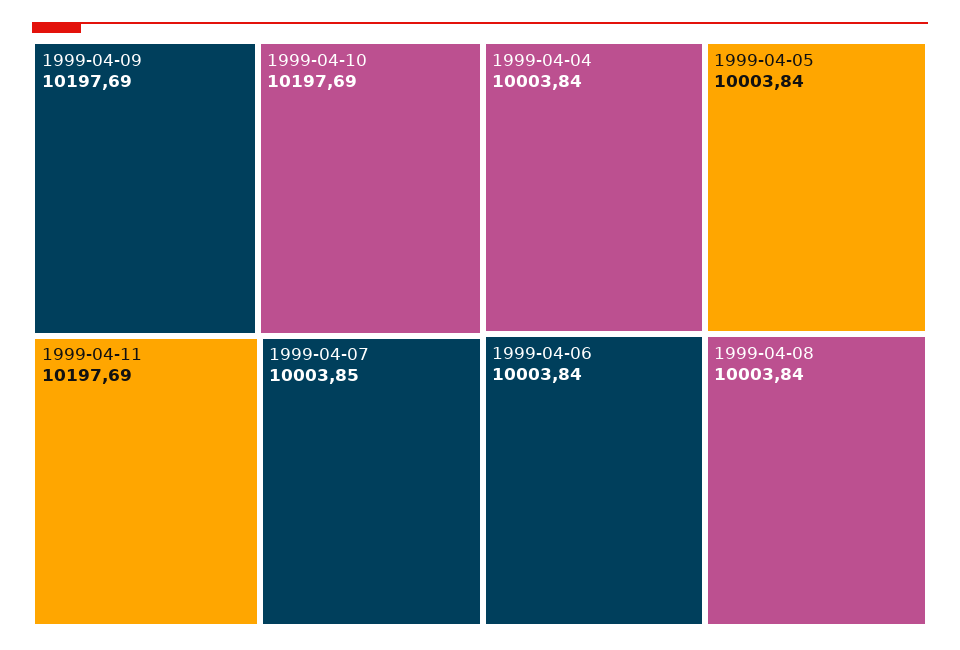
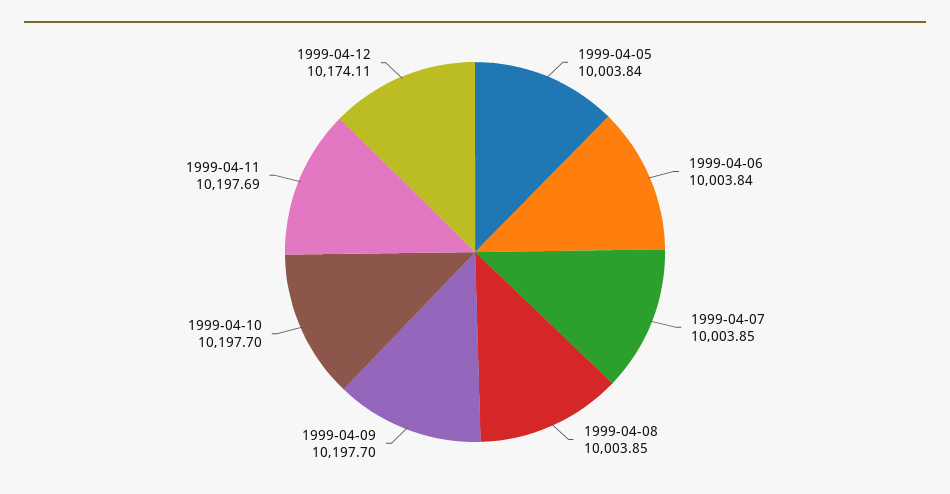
1999-04-09: 10197.69 -> 10197.7
1999-04-10: 10197.69 -> 10197.7
1999-04-04: 10003.84 -> none
1999-04-08: 10003.84 -> 10003.85
1999-04-12: none -> 10174.11

